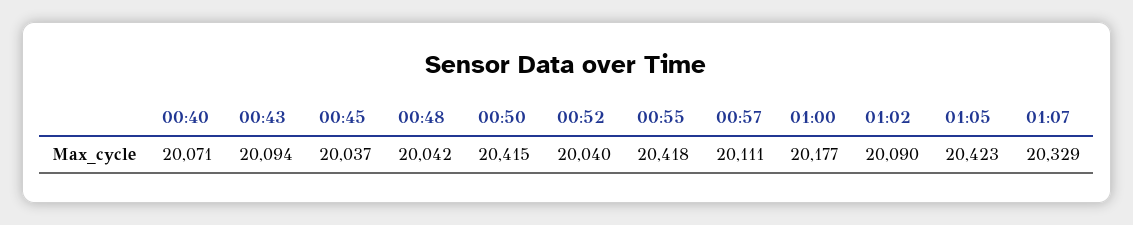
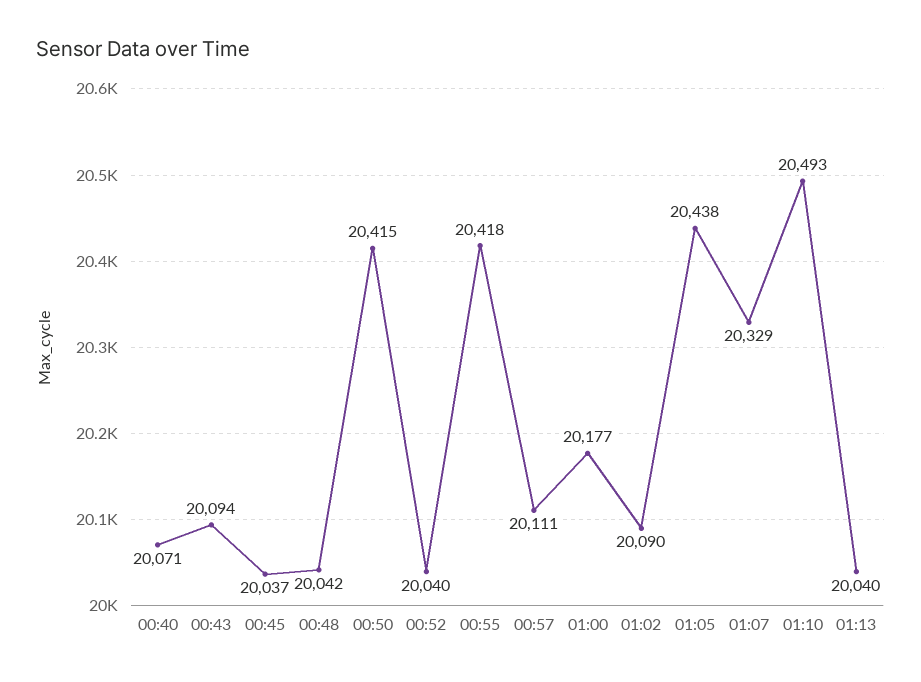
01:05: 20423 -> 20438
01:10: none -> 20493
01:13: none -> 20040

